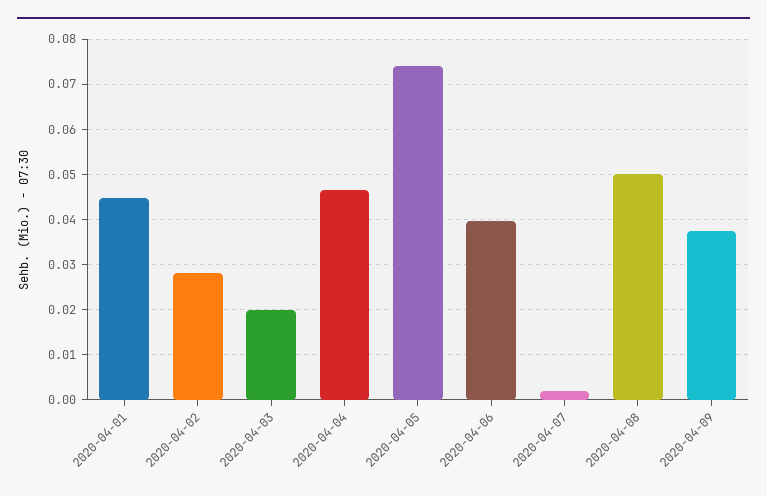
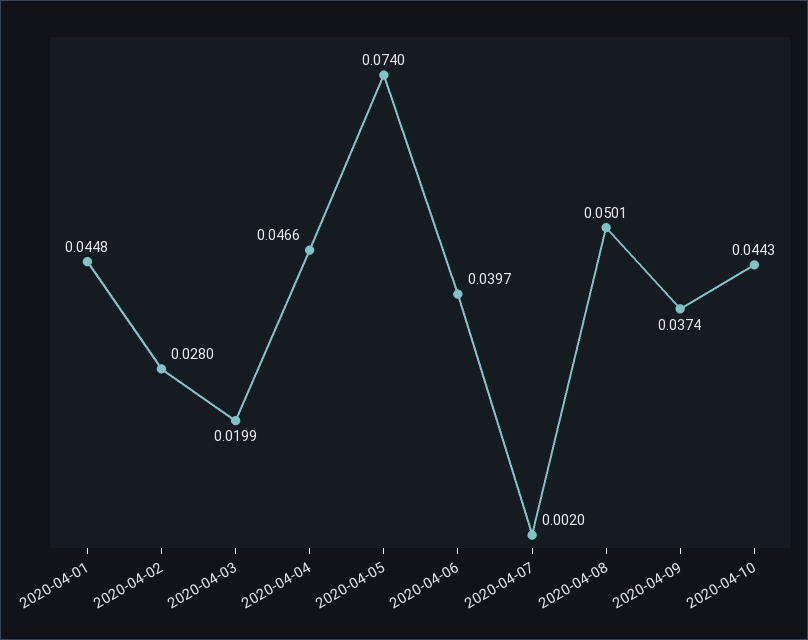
2020-04-10: none -> 0.0443

